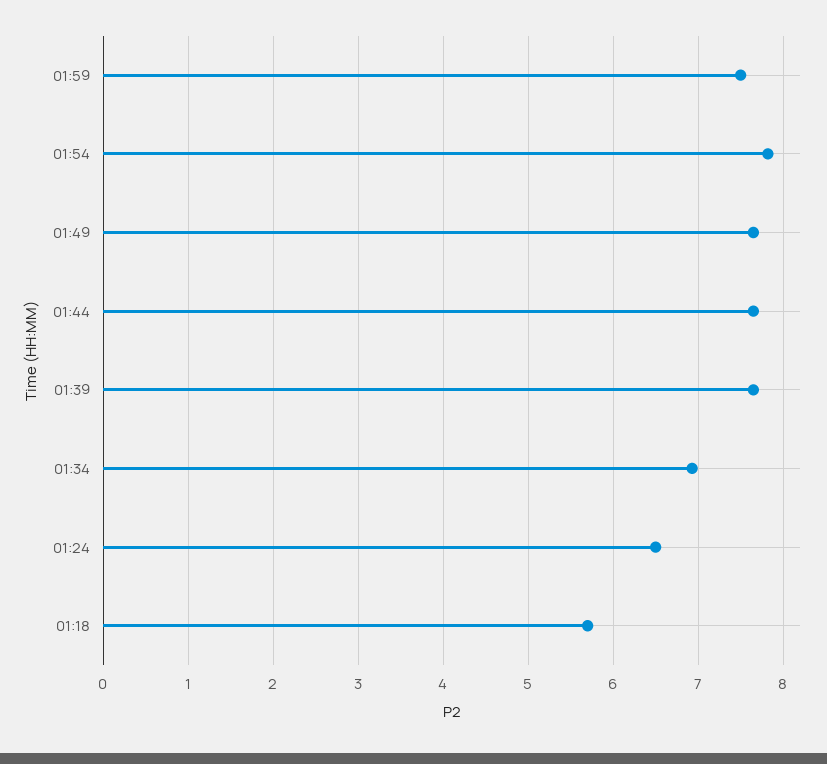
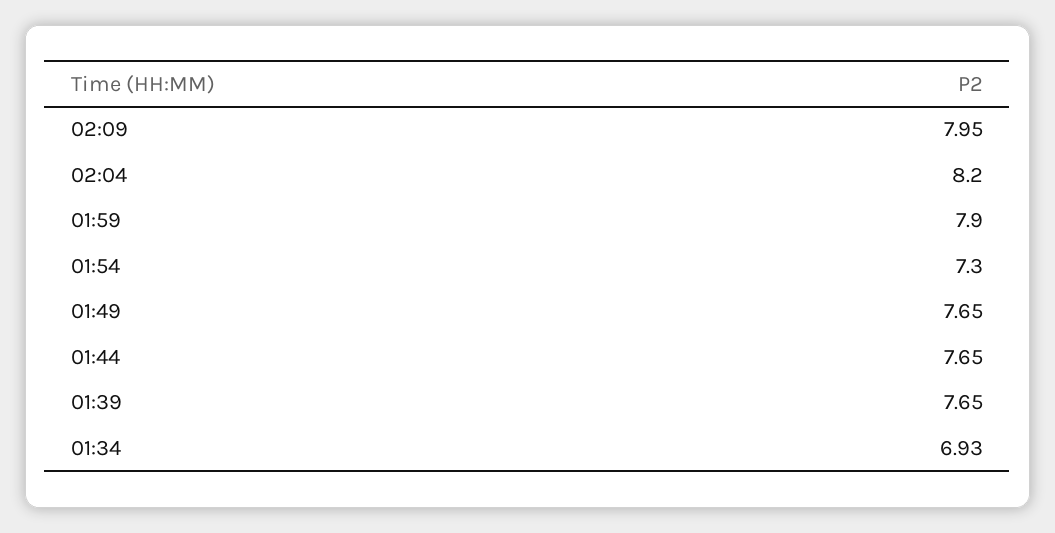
01:59: 7.5 -> 7.9
01:54: 7.8 -> 7.3
01:24: 6.5 -> none
01:18: 5.7 -> none
02:09: none -> 7.95
02:04: none -> 8.2

